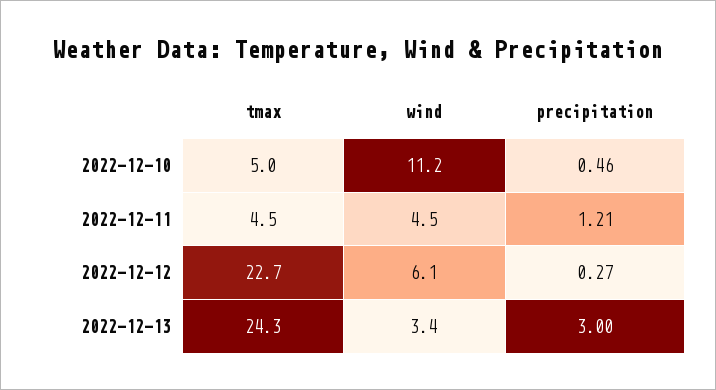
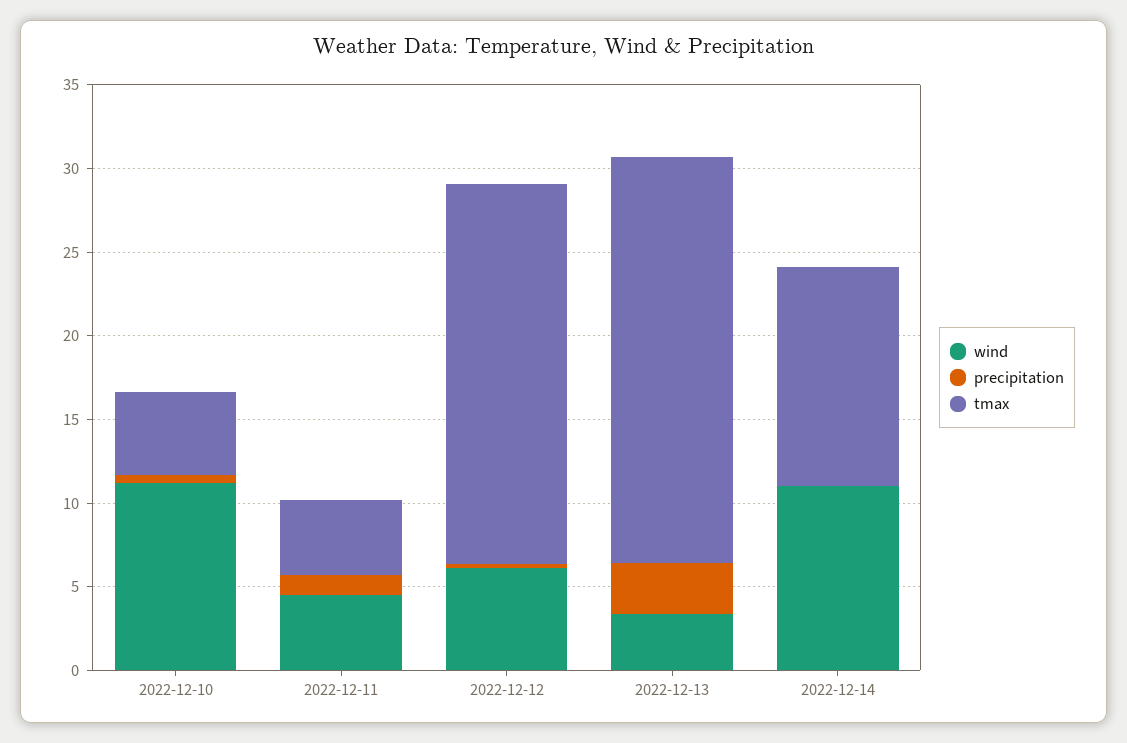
wind, 2022-12-14: none -> 11
precipitation, 2022-12-14: none -> 0
tmax, 2022-12-14: none -> 13

